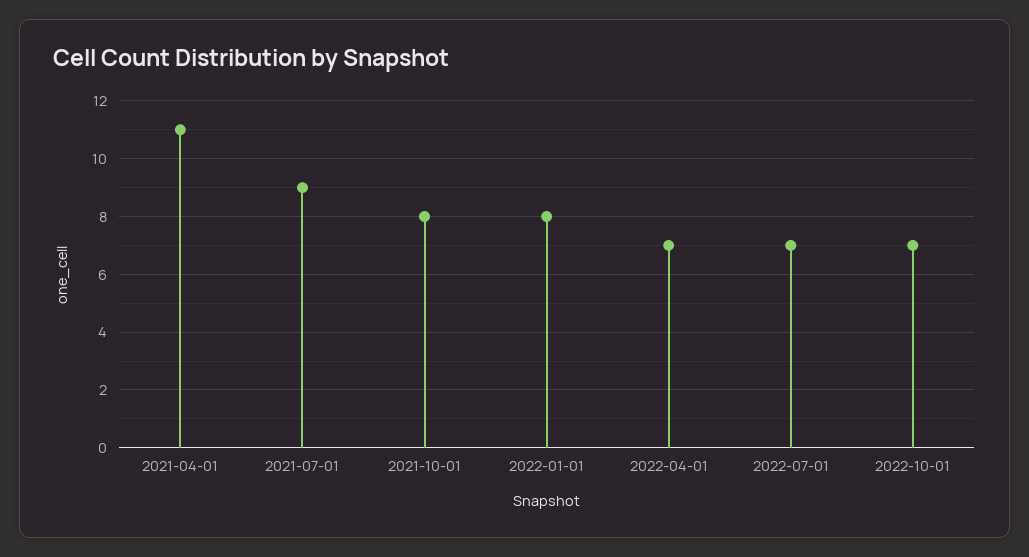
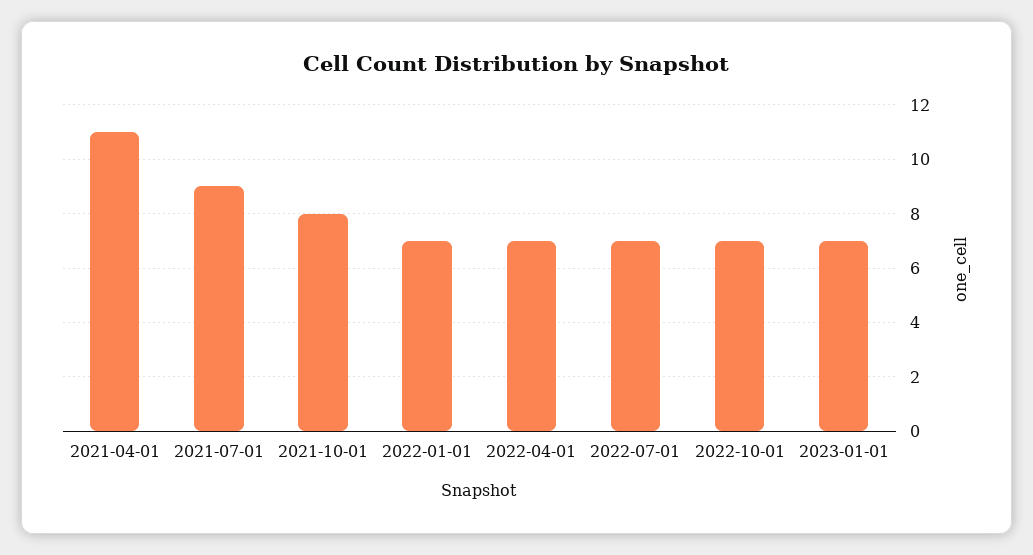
2022-01-01: 8 -> 7
2023-01-01: none -> 7

